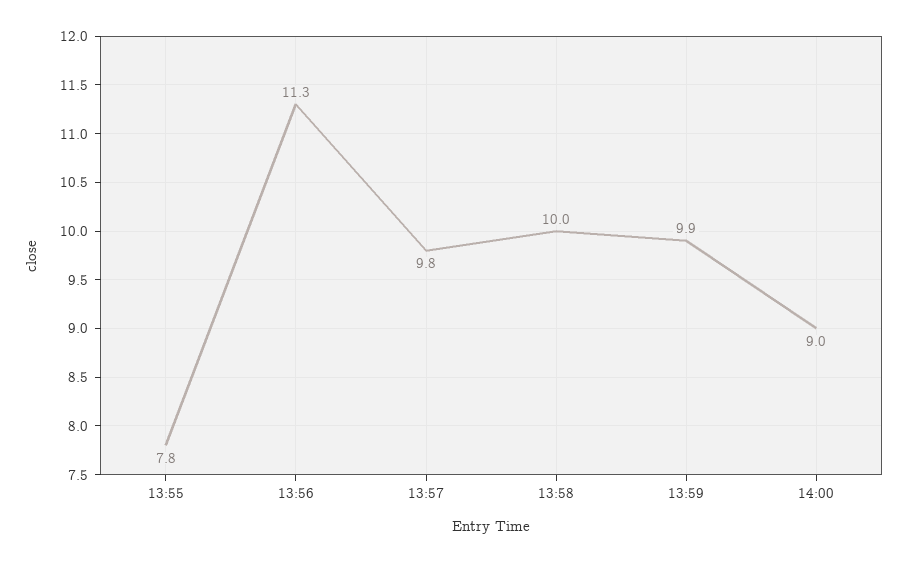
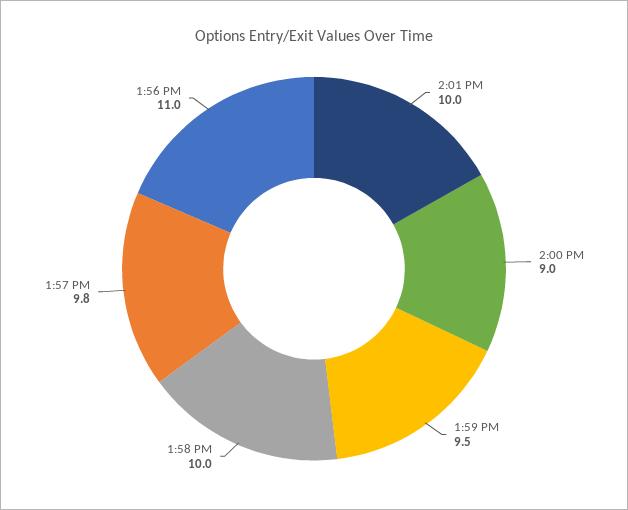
13:55: 7.8 -> none
13:56: 11.3 -> 11
13:59: 9.9 -> 9.5
2:01 PM: none -> 10

